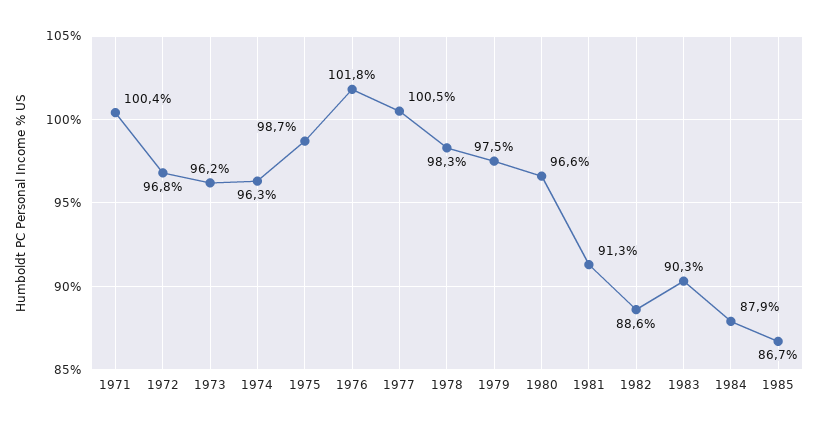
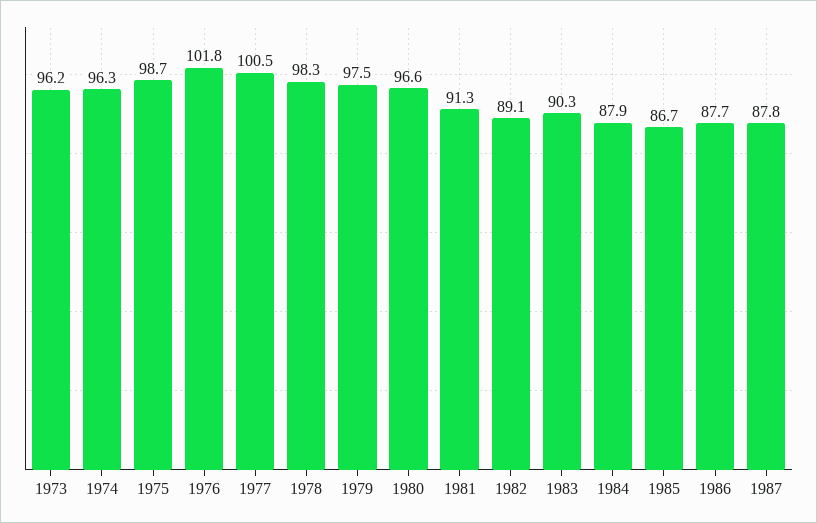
1971: 100.4 -> none
1972: 96.8 -> none
1982: 88.6 -> 89.1
1986: none -> 87.7
1987: none -> 87.8

